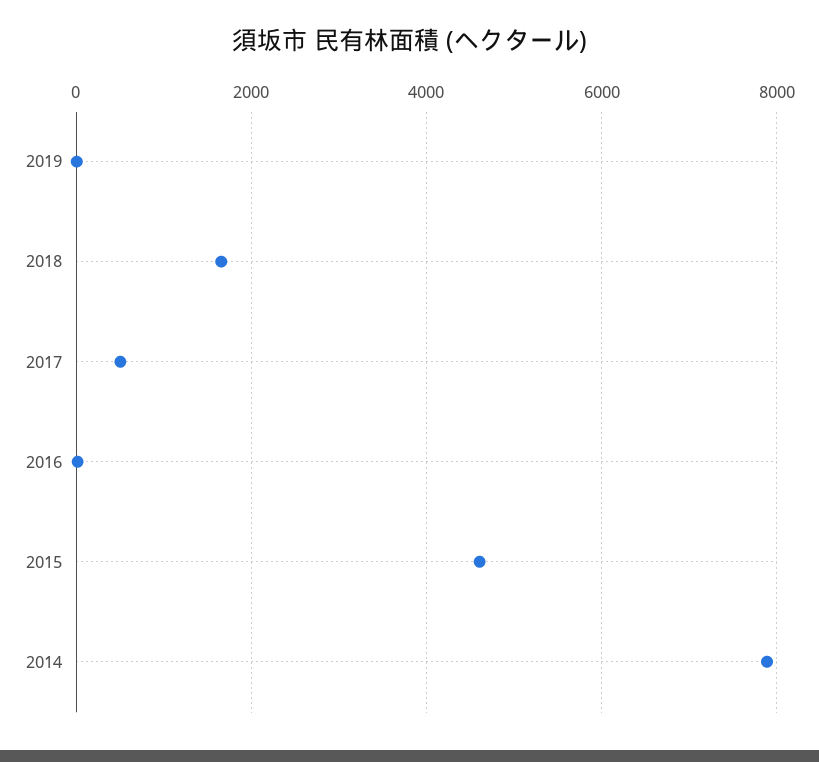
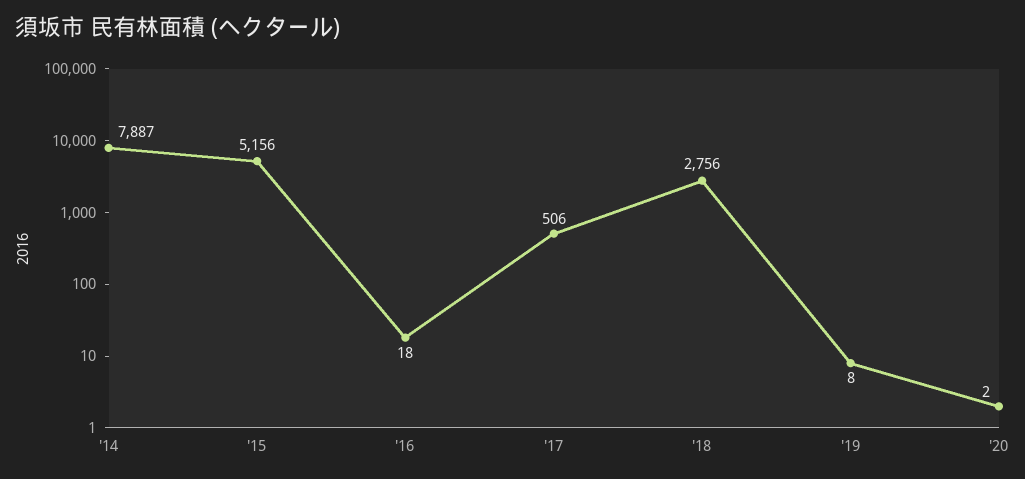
2018: 1600 -> 2756
2015: 4600 -> 5156
'20: none -> 2

